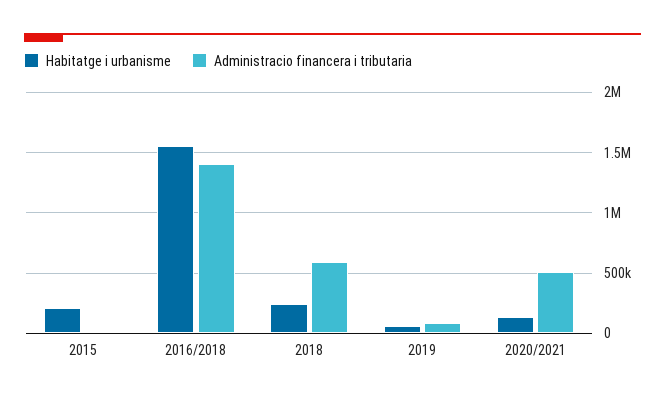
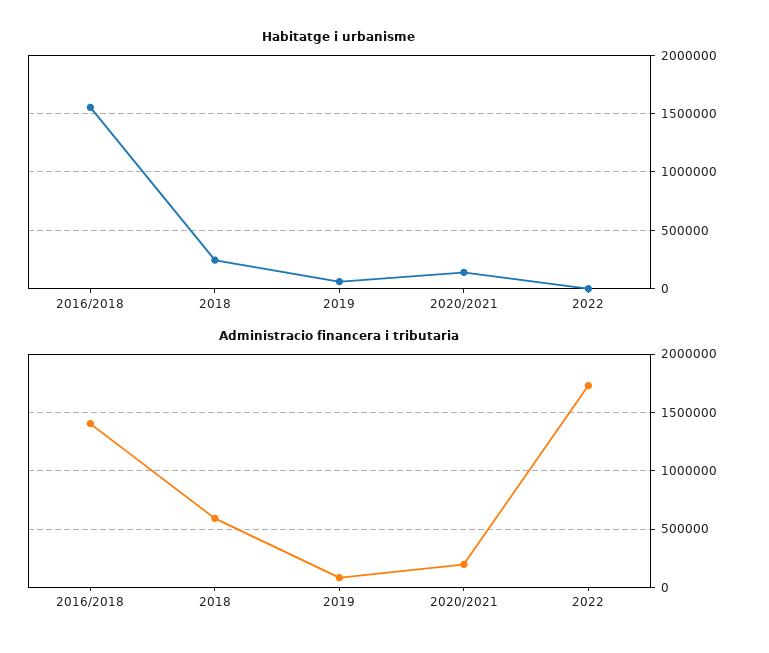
Habitatge i urbanisme, 2015: 200000 -> none
Administracio financera i tributaria, 2015: 0 -> none
Administracio financera i tributaria, 2020/2021: 500000 -> 200000
Habitatge i urbanisme, 2022: none -> 0
Administracio financera i tributaria, 2022: none -> 1700000

